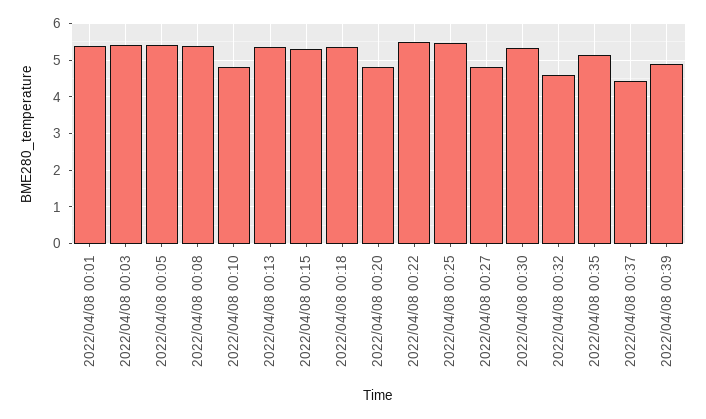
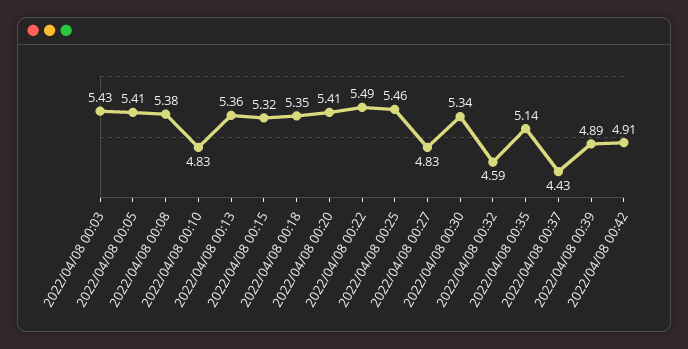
2022/04/08 00:01: 5.4 -> none
2022/04/08 00:20: 4.8 -> 5.41
2022/04/08 00:42: none -> 4.91

